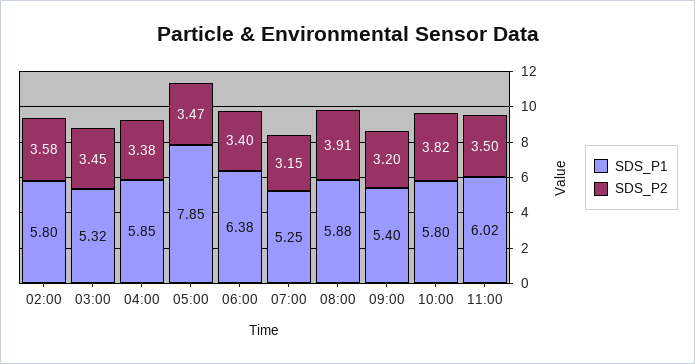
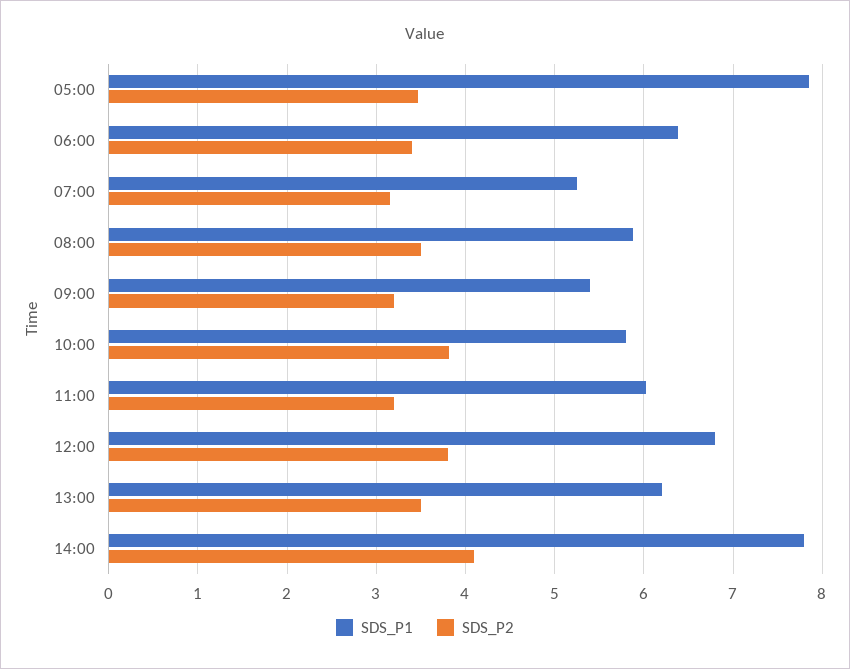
SDS_P1, 02:00: 5.8 -> none
SDS_P2, 02:00: 3.58 -> none
SDS_P1, 03:00: 5.32 -> none
SDS_P2, 03:00: 3.45 -> none
SDS_P1, 04:00: 5.85 -> none
SDS_P2, 04:00: 3.38 -> none
SDS_P2, 08:00: 3.91 -> 3.5
SDS_P2, 11:00: 3.5 -> 3.2
SDS_P1, 12:00: none -> 6.8
SDS_P2, 12:00: none -> 3.8
SDS_P1, 13:00: none -> 6.2
SDS_P2, 13:00: none -> 3.5
SDS_P1, 14:00: none -> 7.8
SDS_P2, 14:00: none -> 4.1

